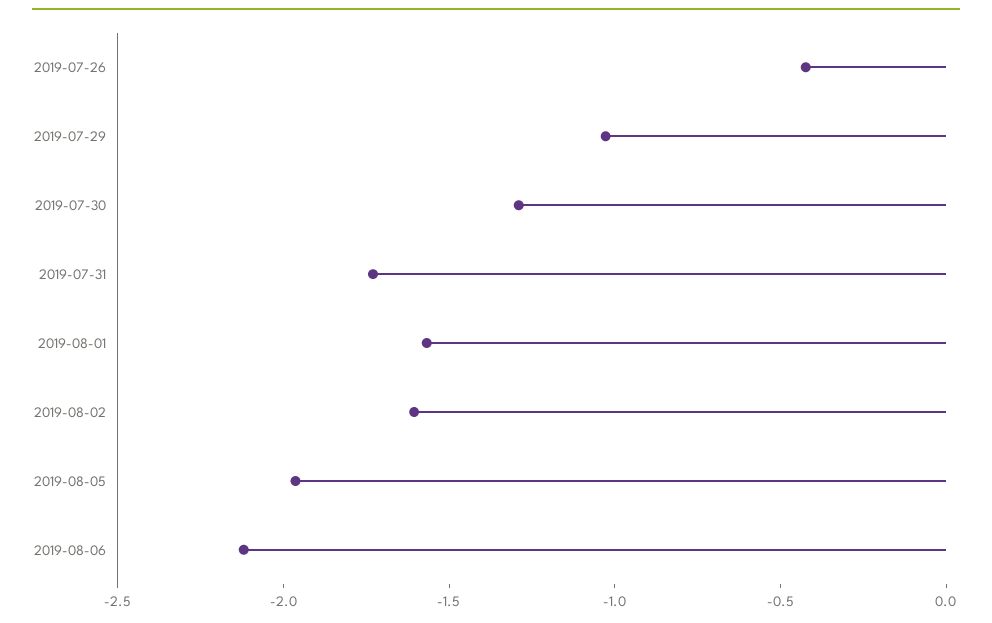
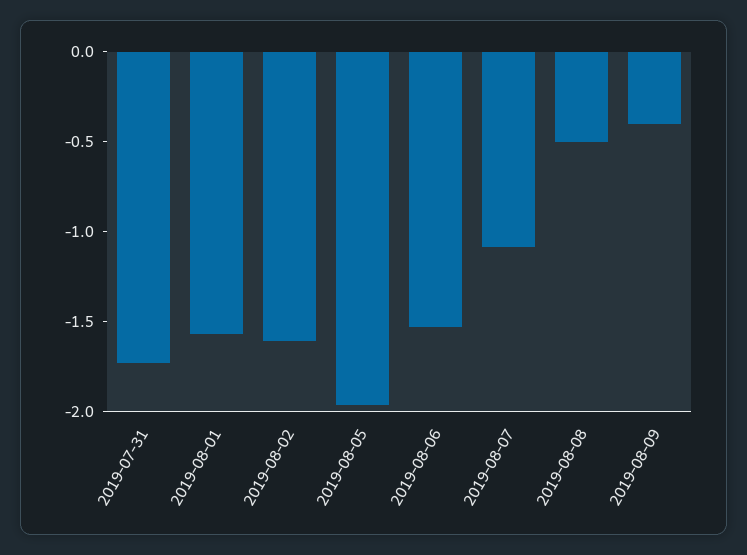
2019-07-26: -0.4 -> none
2019-07-29: -1 -> none
2019-07-30: -1.3 -> none
2019-08-06: -2.1 -> -1.5
2019-08-07: none -> -1.1
2019-08-08: none -> -0.5
2019-08-09: none -> -0.4

